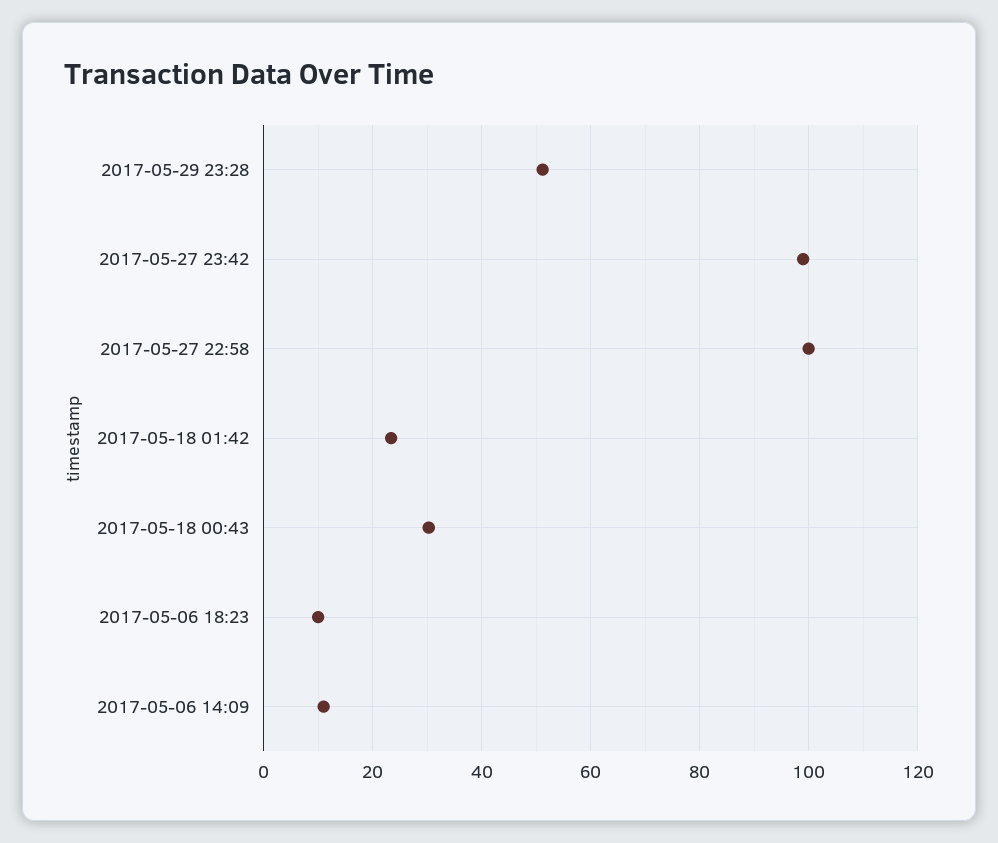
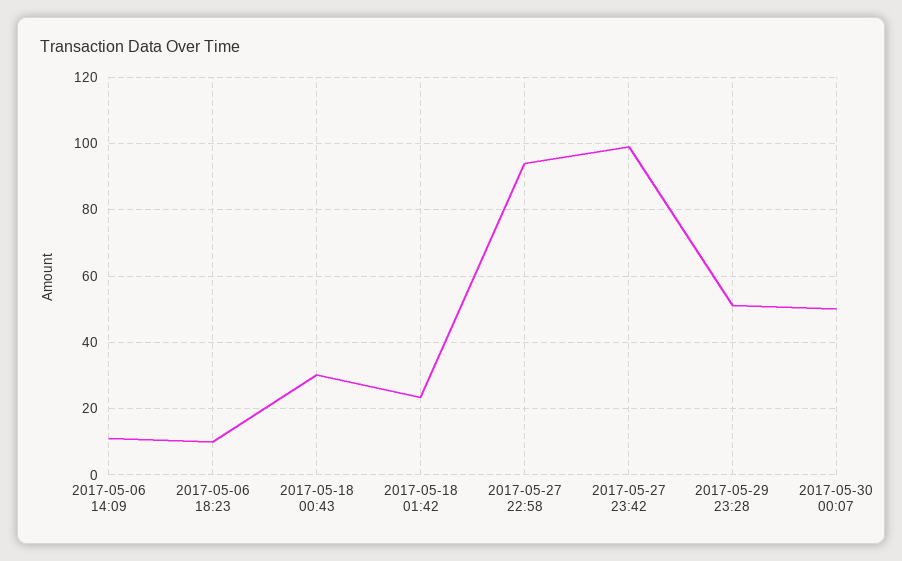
2017-05-27 22:58: 100 -> 94
2017-05-30 00:07: none -> 50

